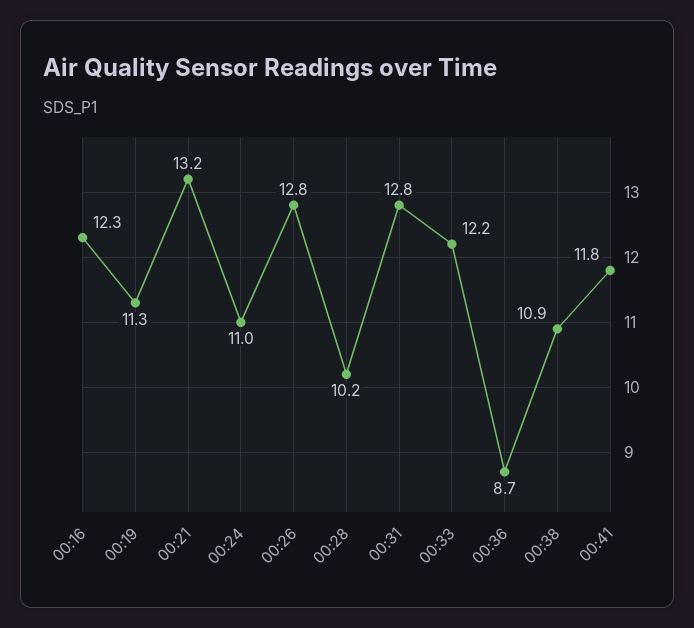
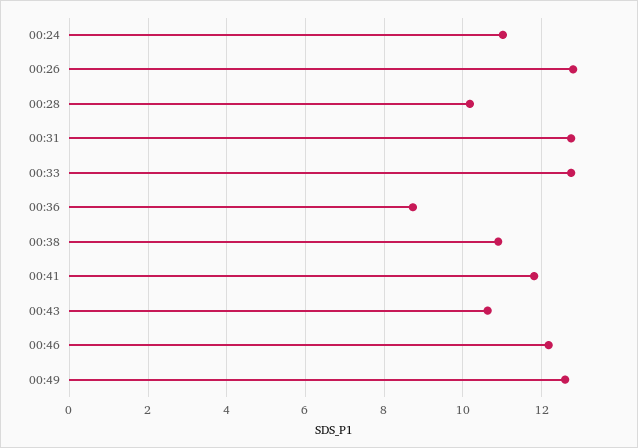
00:16: 12.3 -> none
00:19: 11.3 -> none
00:21: 13.2 -> none
00:33: 12.2 -> 12.8
00:43: none -> 10.6
00:46: none -> 12.2
00:49: none -> 12.6

